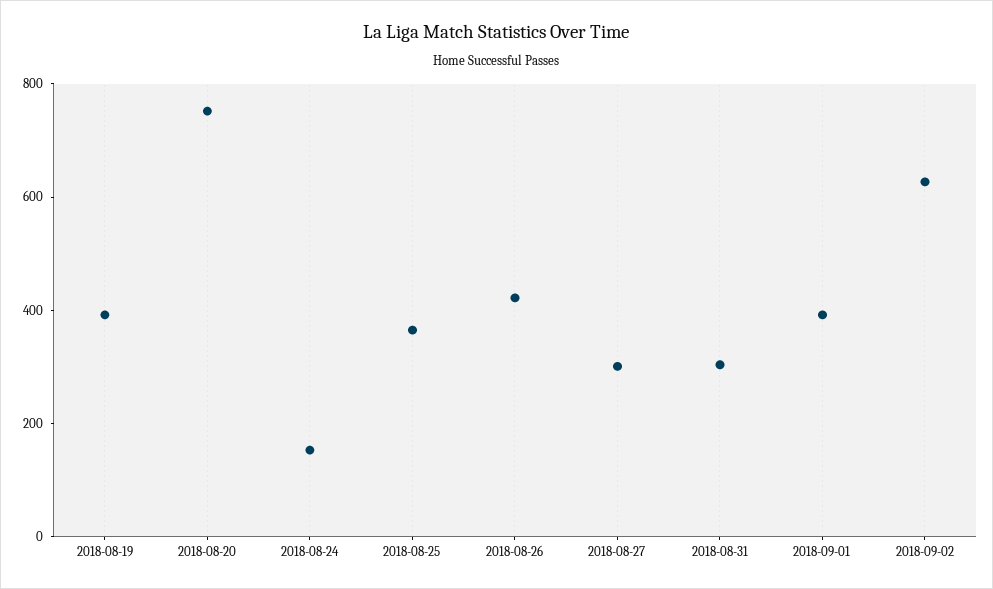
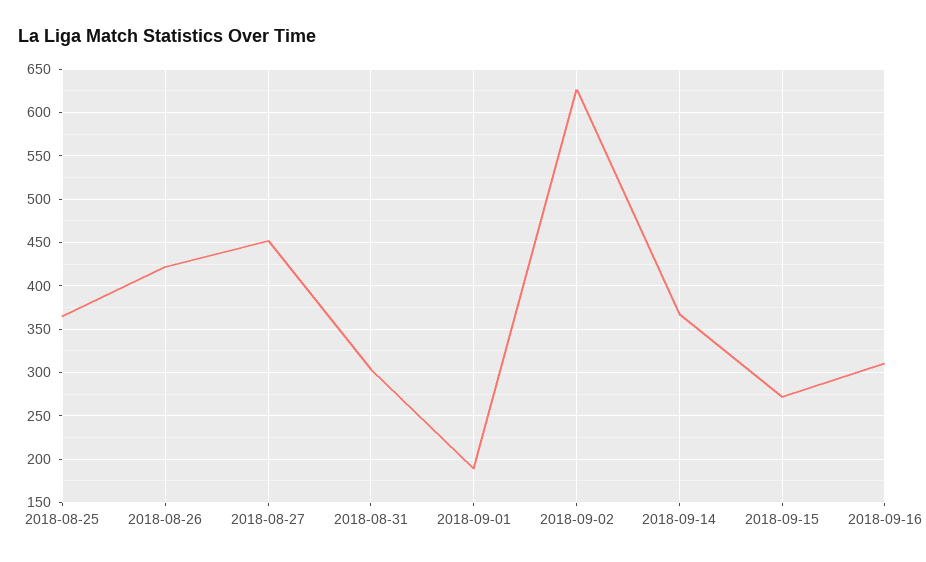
2018-08-19: 400 -> none
2018-08-20: 750 -> none
2018-08-24: 150 -> none
2018-08-27: 300 -> 450
2018-09-01: 400 -> 190
2018-09-14: none -> 370
2018-09-15: none -> 270
2018-09-16: none -> 310

